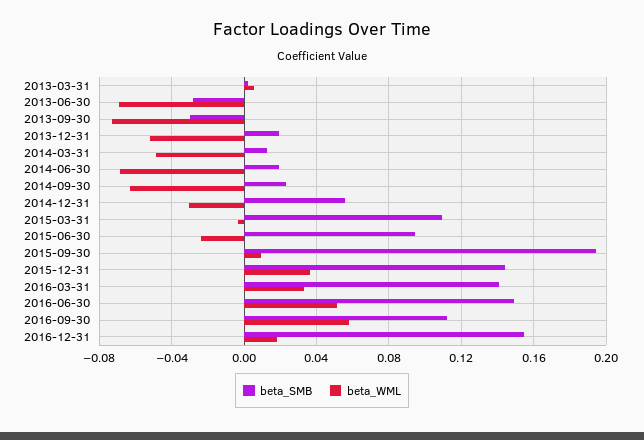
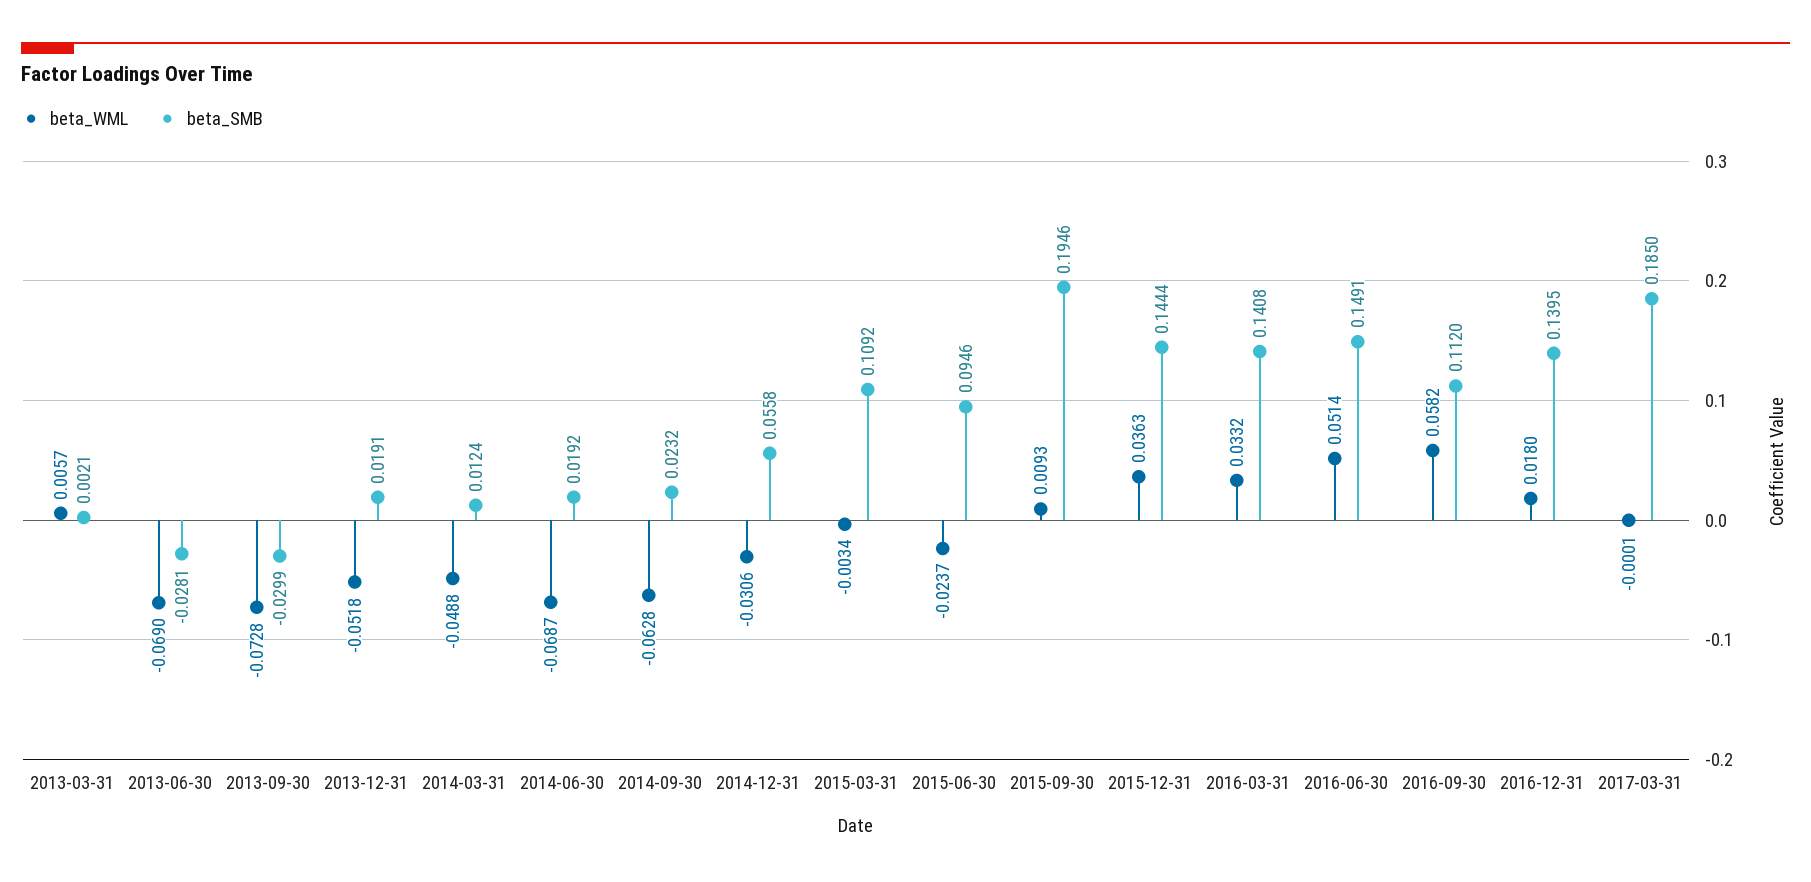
beta_SMB, 2016-12-31: 0.155 -> 0.1395
beta_WML, 2017-03-31: none -> -0.0001
beta_SMB, 2017-03-31: none -> 0.185

